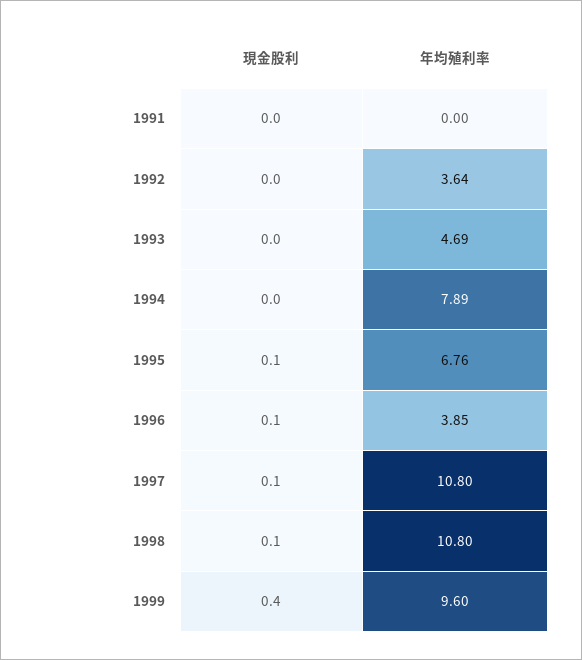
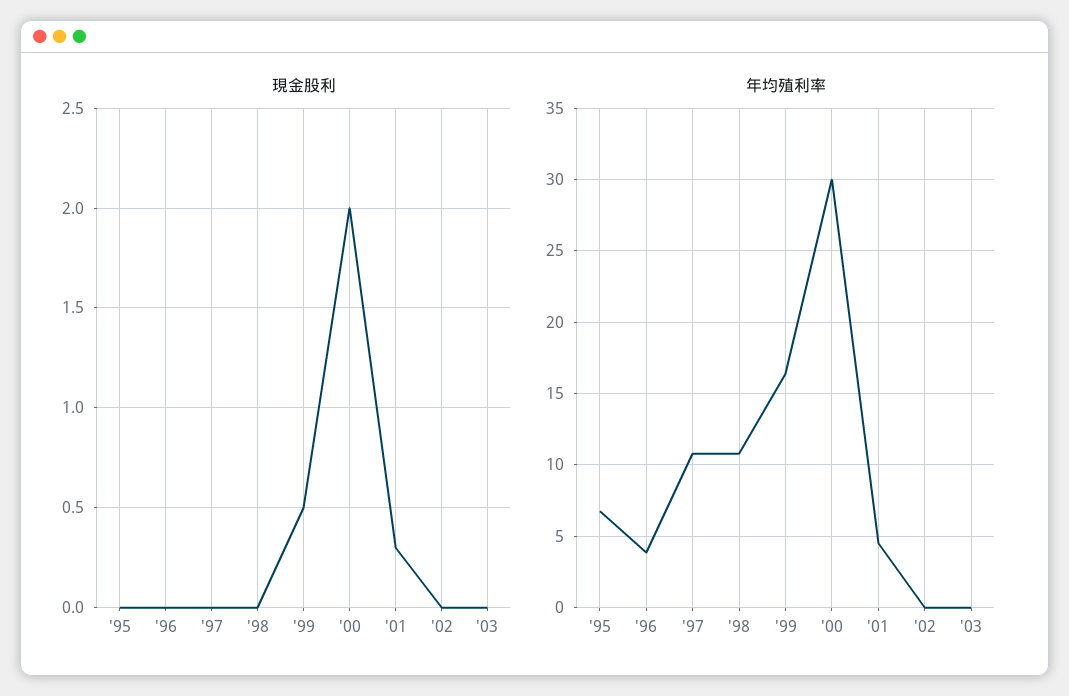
現金股利, 1991: 0 -> none
年均殖利率, 1991: 0 -> none
現金股利, 1992: 0 -> none
年均殖利率, 1992: 3.64 -> none
現金股利, 1993: 0 -> none
年均殖利率, 1993: 4.69 -> none
現金股利, 1994: 0 -> none
年均殖利率, 1994: 7.89 -> none
現金股利, 1995: 0.1 -> 0
現金股利, 1996: 0.1 -> 0
現金股利, 1997: 0.1 -> 0
現金股利, 1998: 0.1 -> 0
現金股利, 1999: 0.4 -> 0.5
年均殖利率, 1999: 9.6 -> 16.5
現金股利, '00: none -> 2
現金股利, '01: none -> 0.3
現金股利, '02: none -> 0
現金股利, '03: none -> 0
年均殖利率, '00: none -> 30
年均殖利率, '01: none -> 4.5
年均殖利率, '02: none -> 0
年均殖利率, '03: none -> 0

